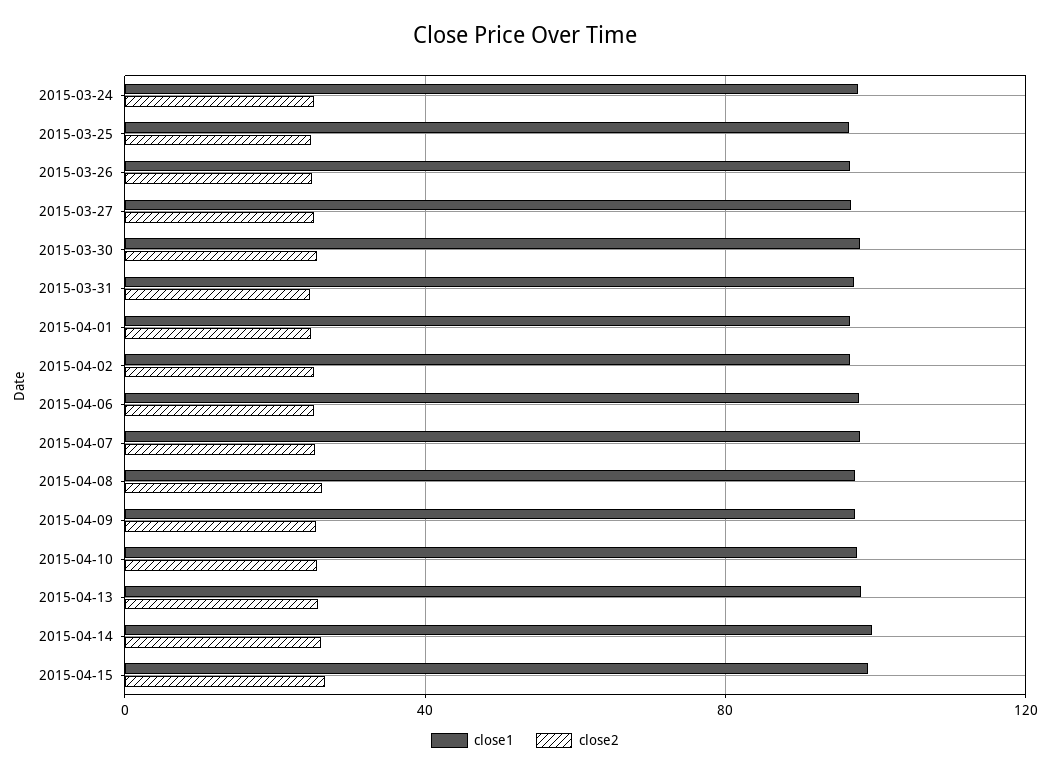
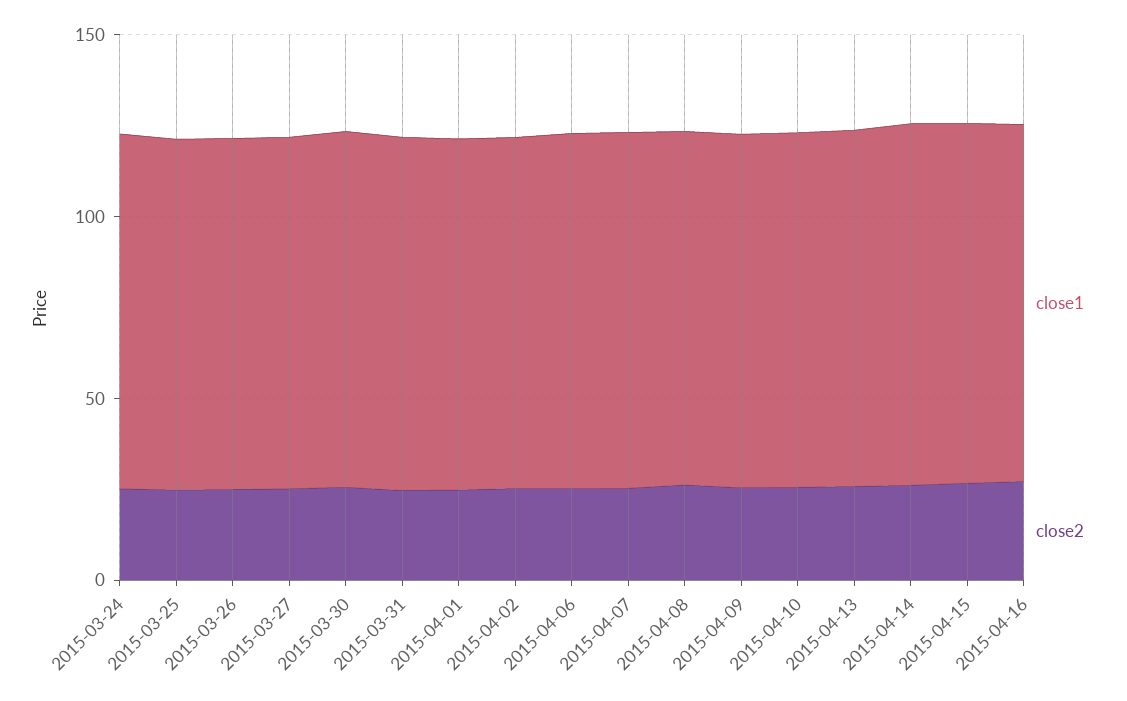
close1, 2015-04-16: none -> 100
close2, 2015-04-16: none -> 30

